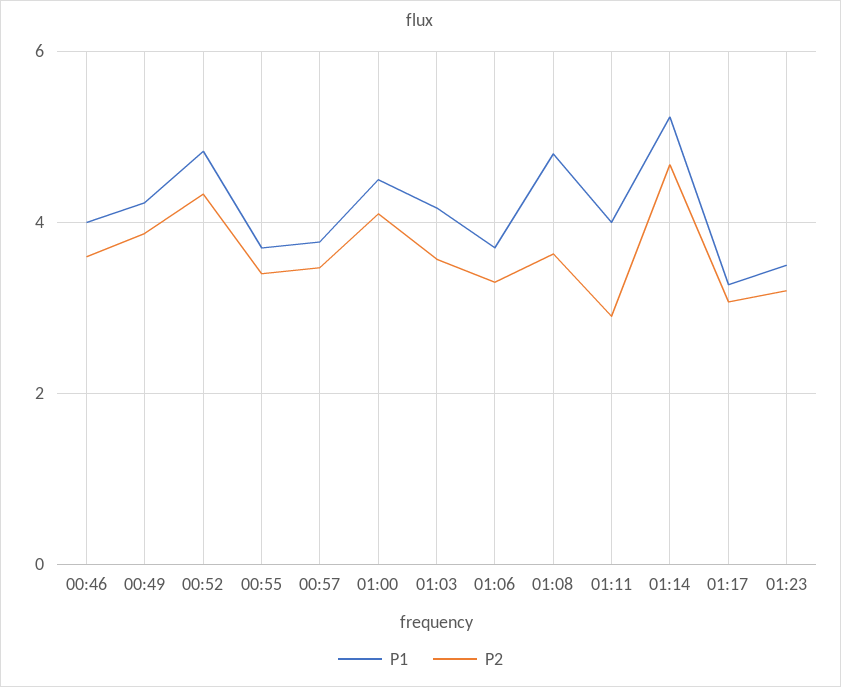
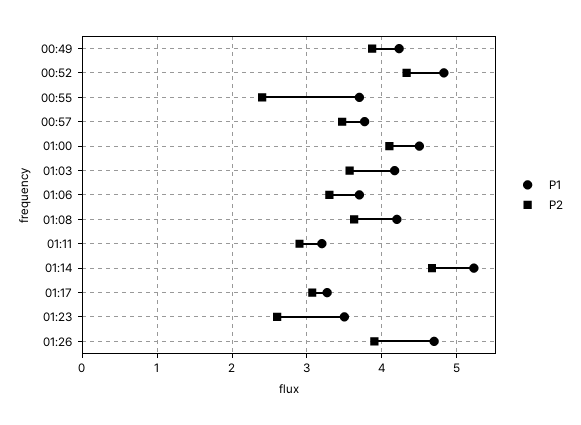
P1, 00:46: 4 -> none
P2, 00:46: 3.6 -> none
P2, 00:55: 3.4 -> 2.4
P1, 01:08: 4.8 -> 4.2
P1, 01:11: 4 -> 3.2
P2, 01:23: 3.2 -> 2.6
P1, 01:26: none -> 4.7
P2, 01:26: none -> 3.9

